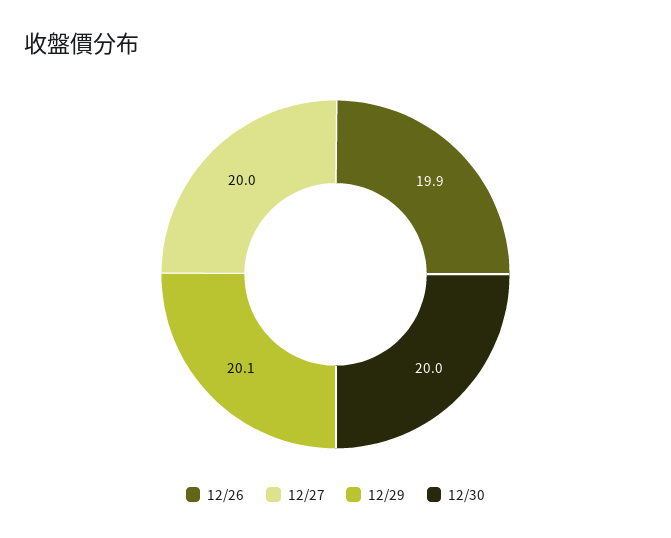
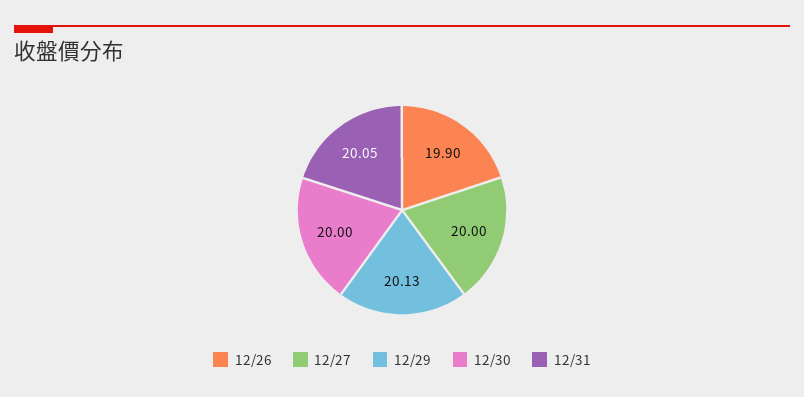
12/29: 20.1 -> 20.13
12/31: none -> 20.05

